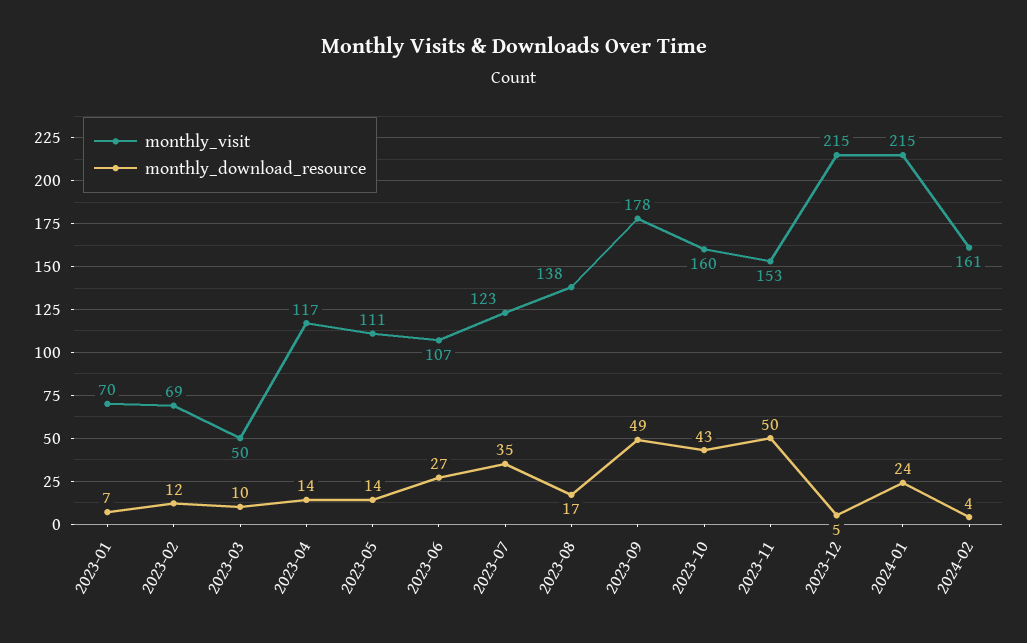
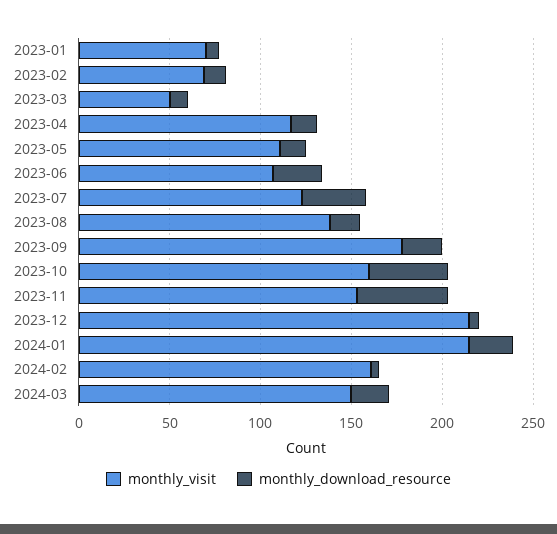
monthly_download_resource, 2023-09: 49 -> 20
monthly_visit, 2024-03: none -> 150
monthly_download_resource, 2024-03: none -> 20

